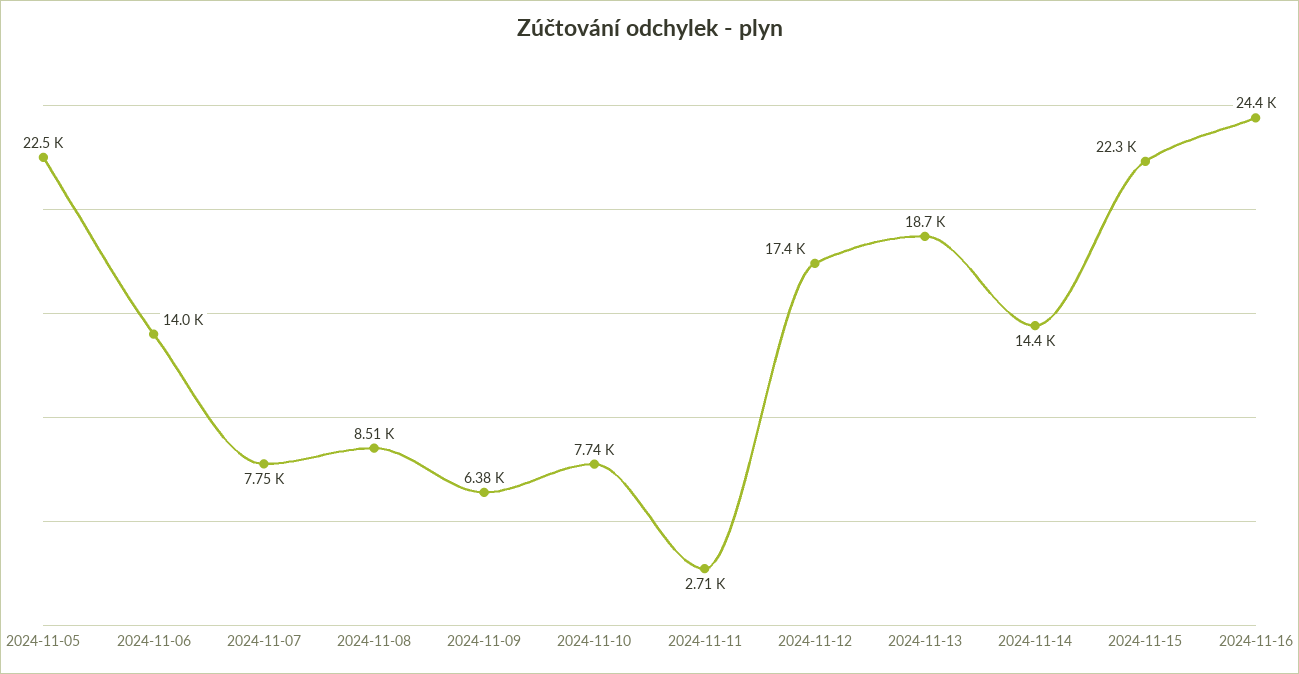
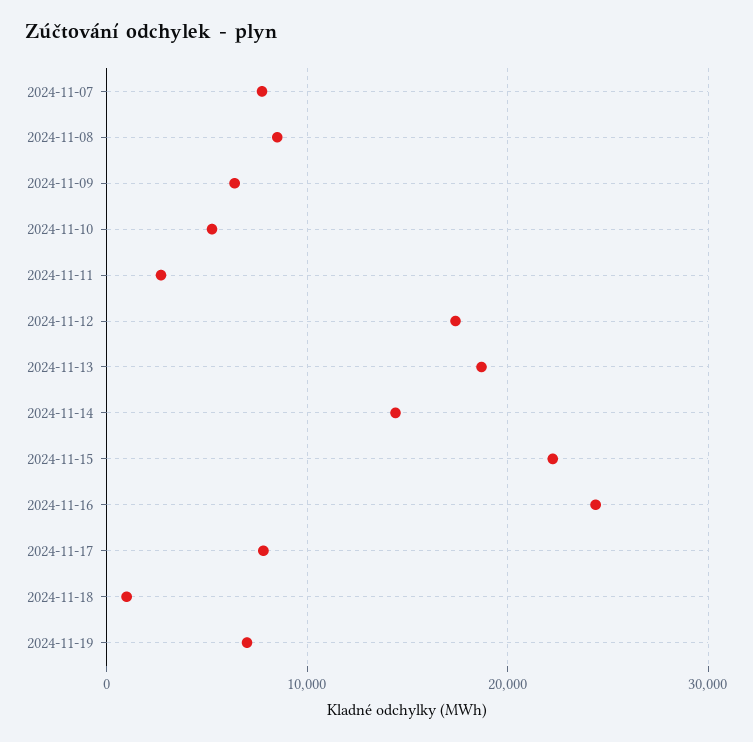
2024-11-05: 22500 -> none
2024-11-06: 14000 -> none
2024-11-10: 7740 -> 5000
2024-11-17: none -> 8000
2024-11-18: none -> 1000
2024-11-19: none -> 7000

